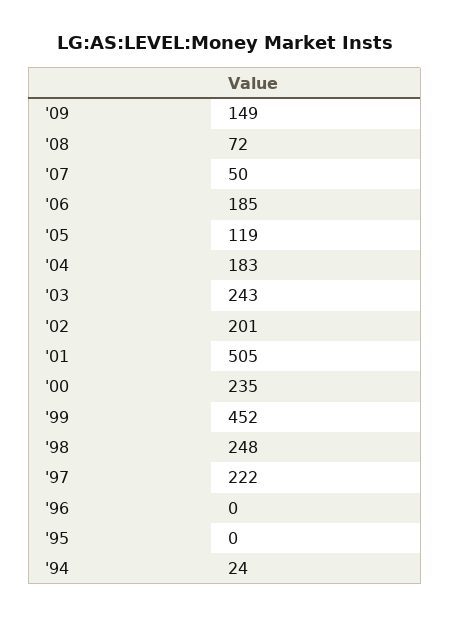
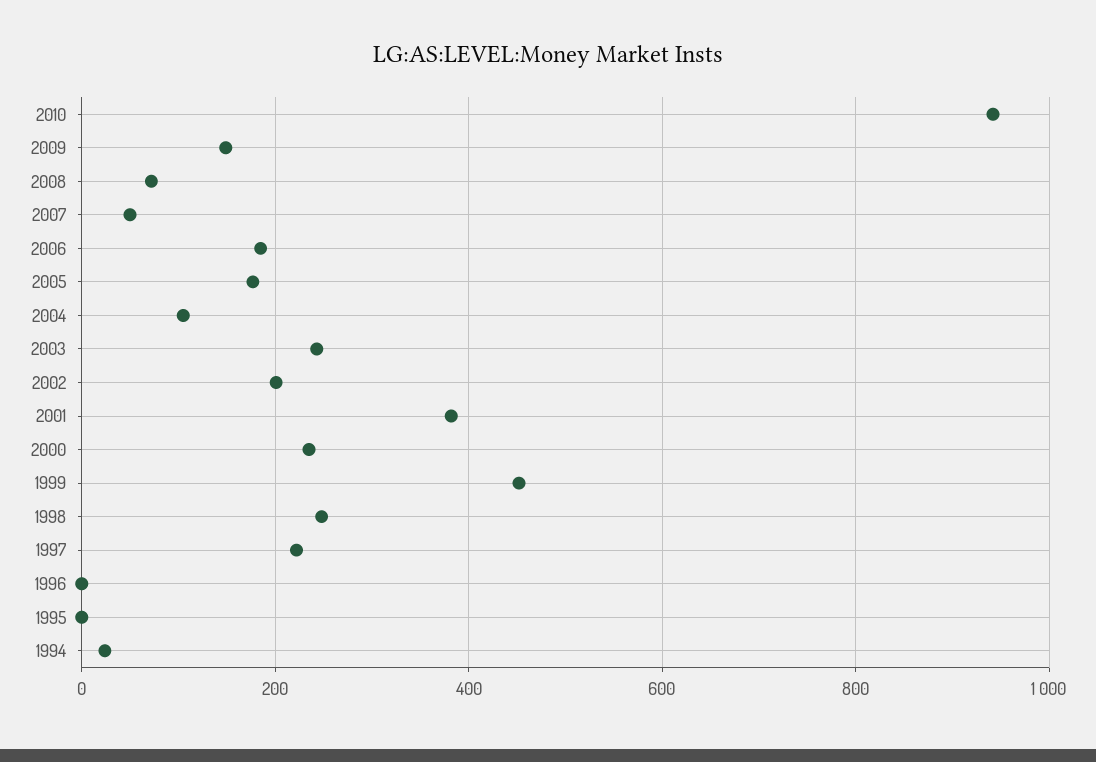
'05: 119 -> 180
'04: 183 -> 100
'01: 505 -> 380
2010: none -> 940

